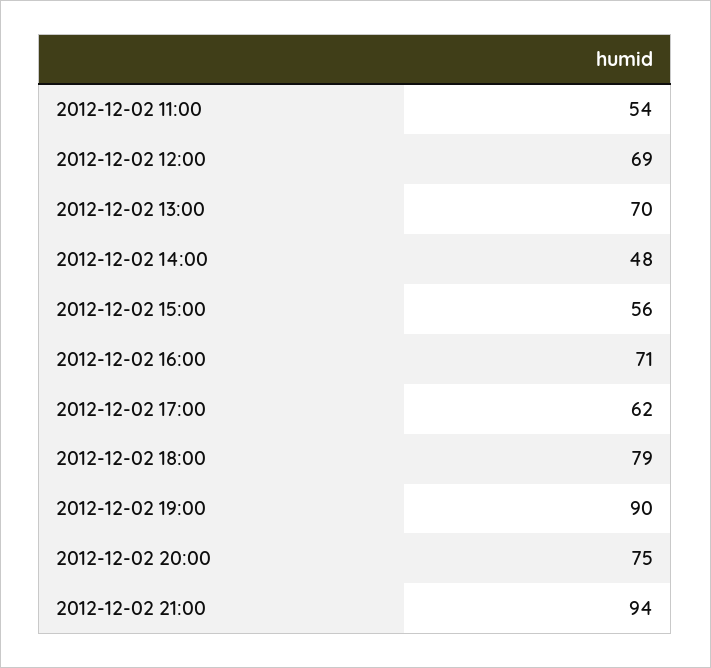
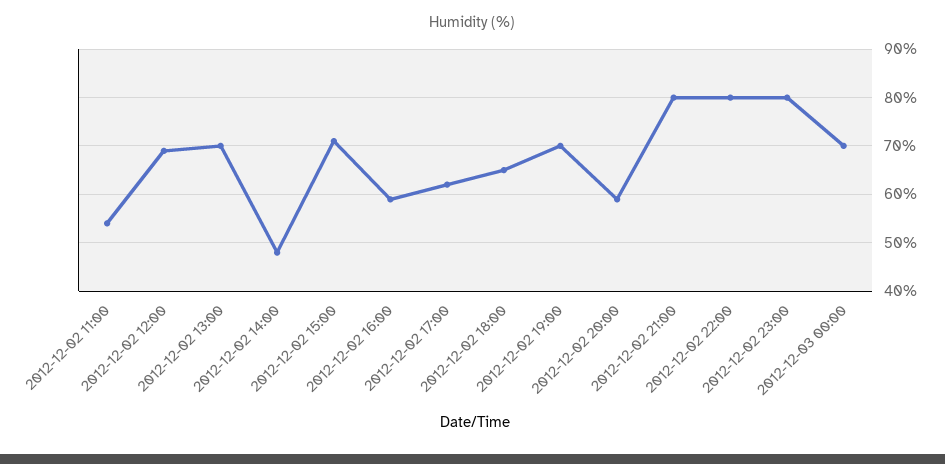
2012-12-02 15:00: 56 -> 70
2012-12-02 16:00: 71 -> 60
2012-12-02 18:00: 79 -> 65
2012-12-02 19:00: 90 -> 70
2012-12-02 20:00: 75 -> 60
2012-12-02 21:00: 94 -> 80
2012-12-02 22:00: none -> 80
2012-12-02 23:00: none -> 80
2012-12-03 00:00: none -> 70

